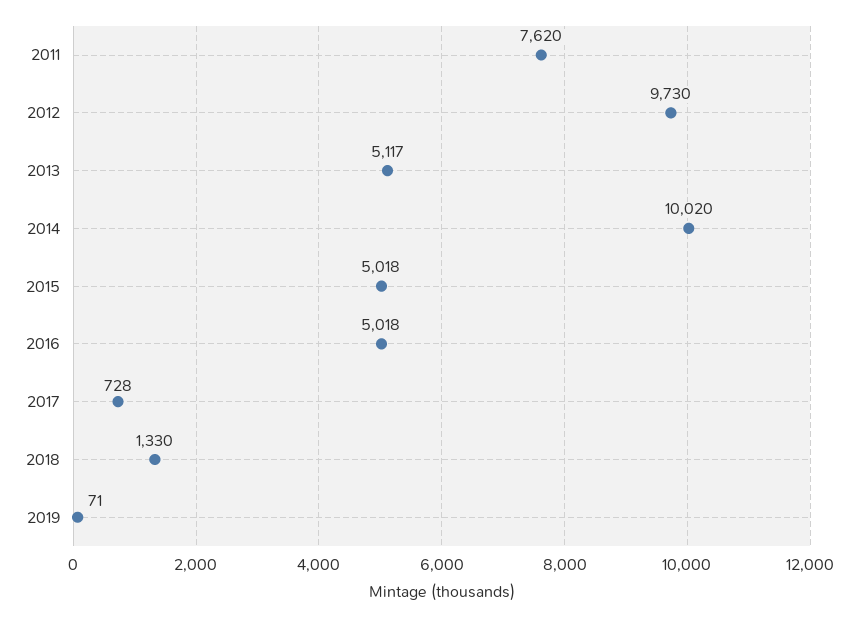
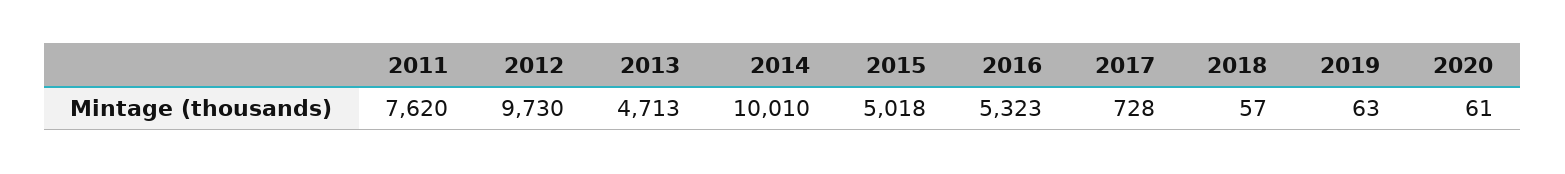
2013: 5117 -> 4713
2014: 10020 -> 10010
2016: 5018 -> 5323
2018: 1330 -> 57
2019: 71 -> 63
2020: none -> 61

